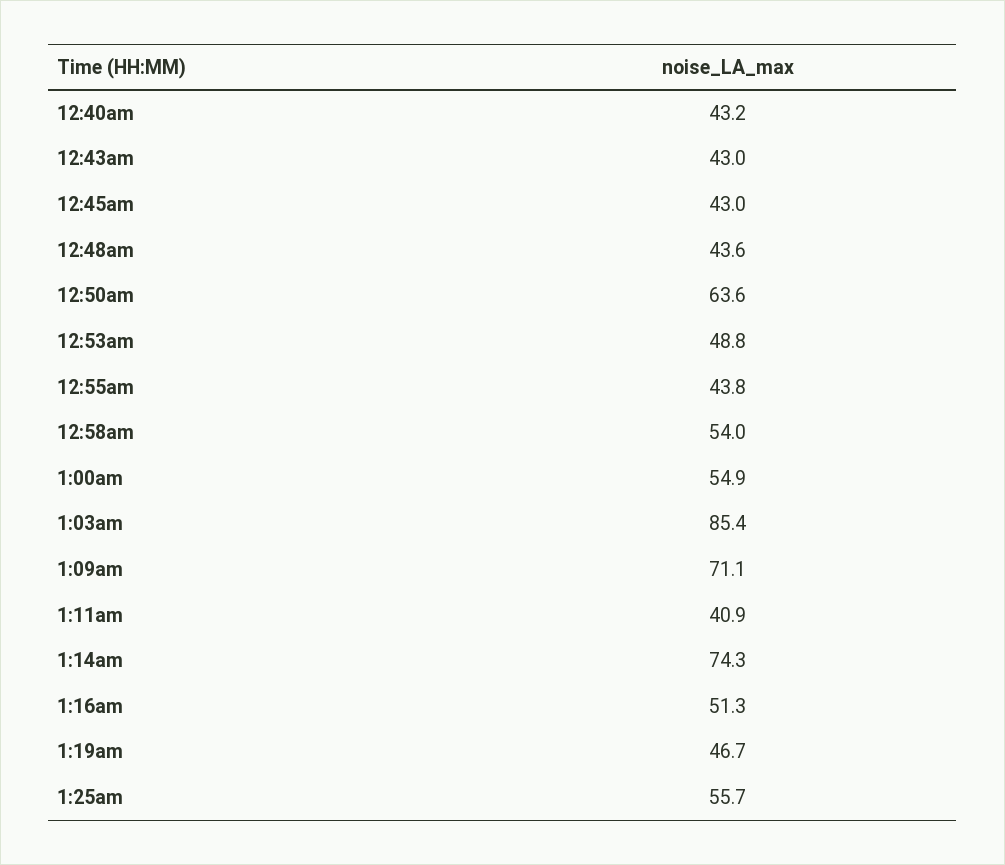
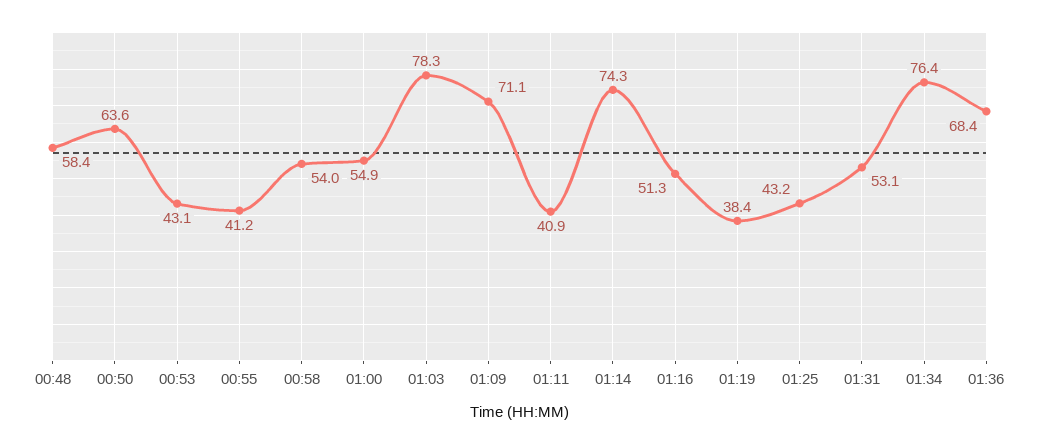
12:40am: 43.2 -> none
12:43am: 43 -> none
12:45am: 43 -> none
12:48am: 43.6 -> 58.4
12:53am: 48.8 -> 43.1
12:55am: 43.8 -> 41.2
1:03am: 85.4 -> 78.3
1:19am: 46.7 -> 38.4
1:25am: 55.7 -> 43.2
01:31: none -> 53.1
01:34: none -> 76.4
01:36: none -> 68.4

